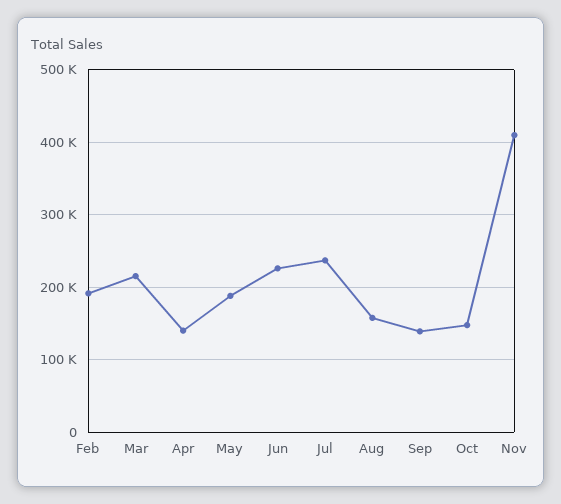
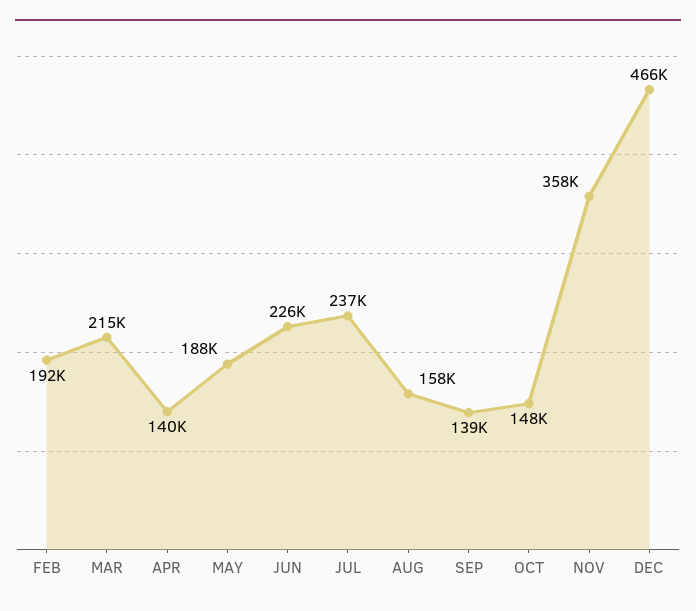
Nov: 410000 -> 358000
DEC: none -> 466000

